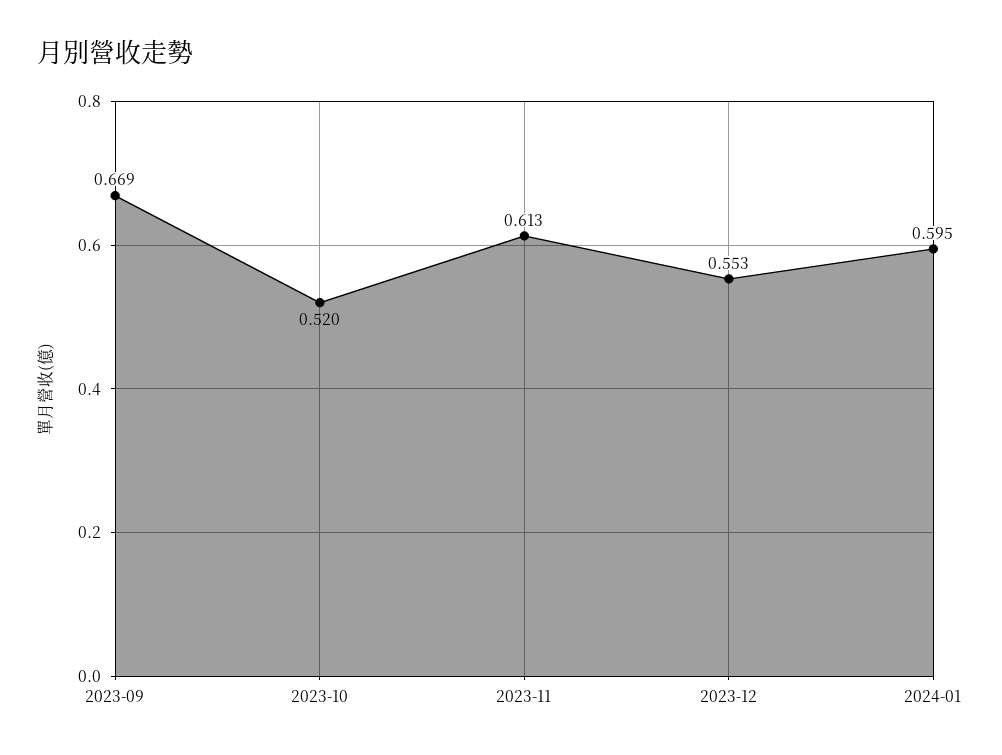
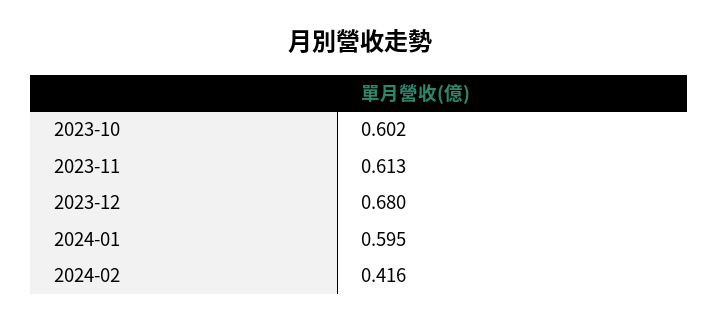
2023-09: 0.669 -> none
2023-10: 0.52 -> 0.602
2023-12: 0.553 -> 0.68
2024-02: none -> 0.416

